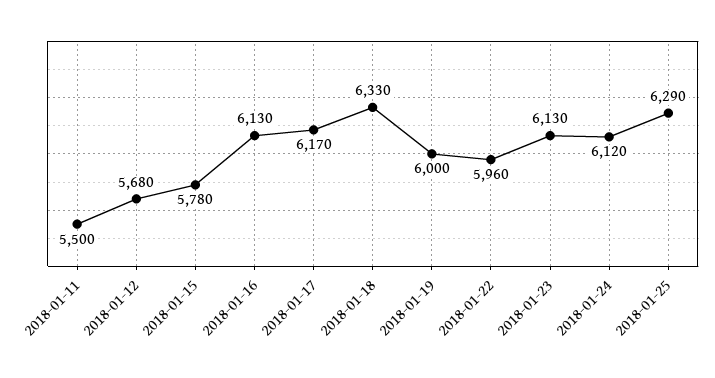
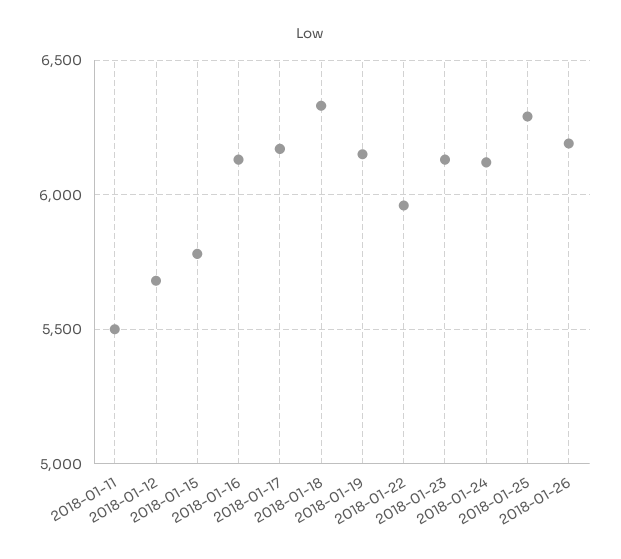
2018-01-19: 6000 -> 6150
2018-01-26: none -> 6200

